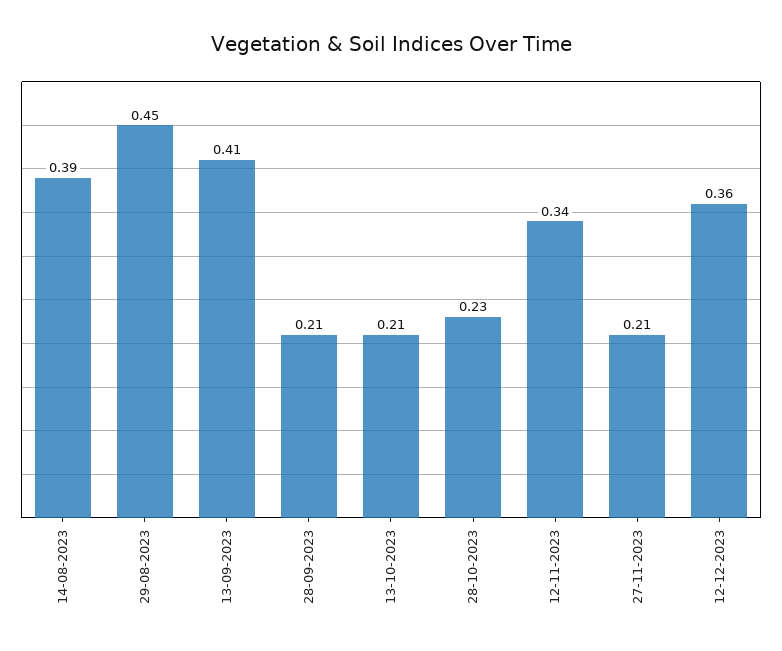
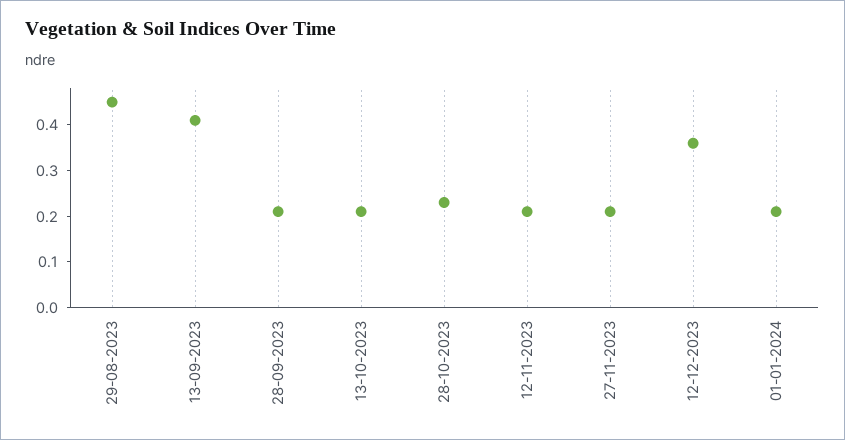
14-08-2023: 0.39 -> none
12-11-2023: 0.34 -> 0.2
01-01-2024: none -> 0.2

